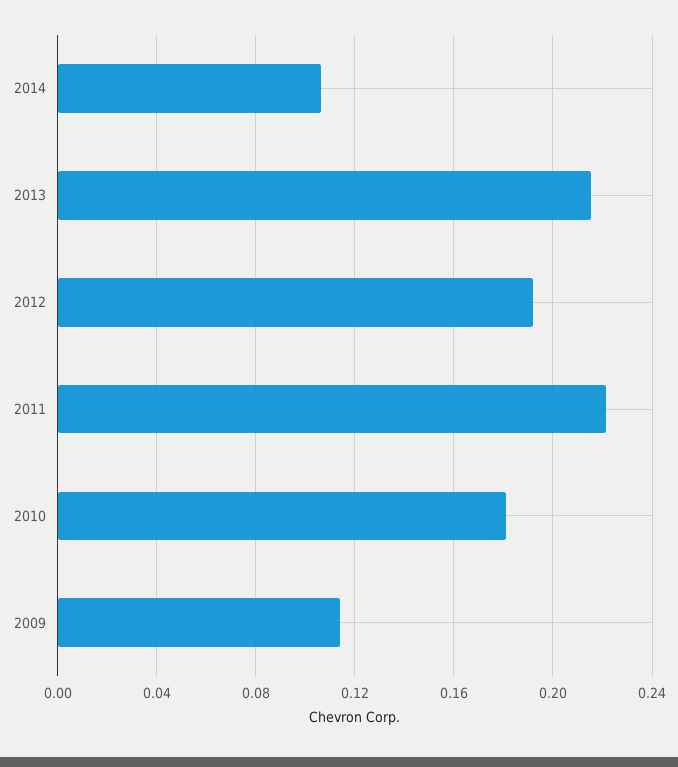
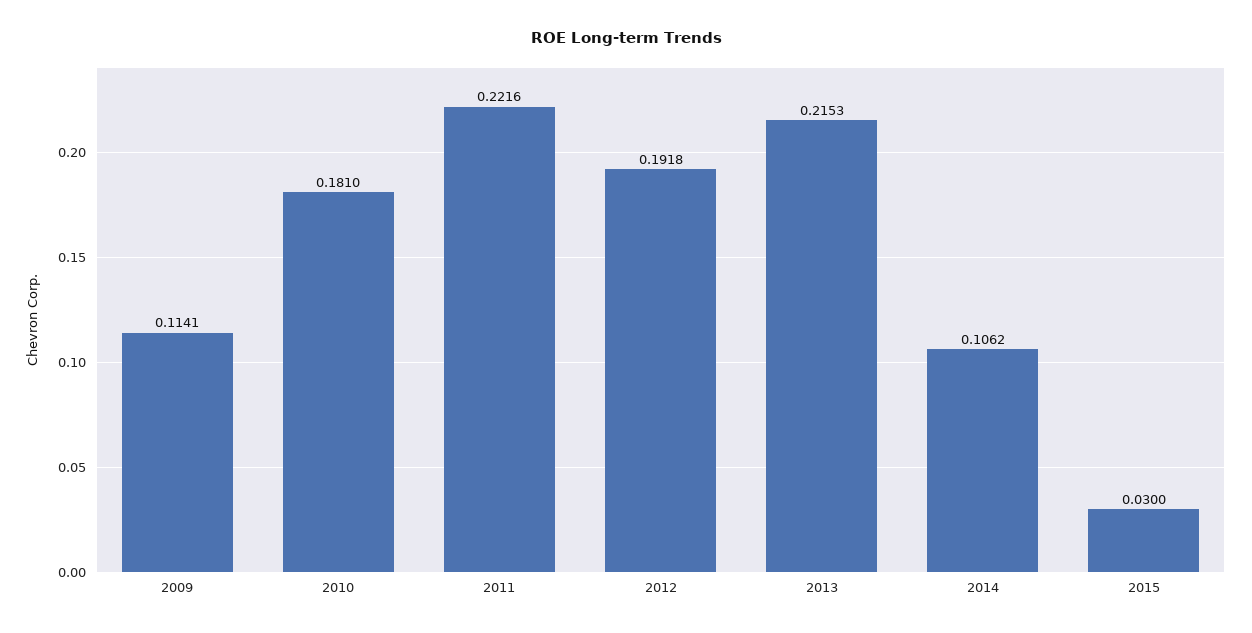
2015: none -> 0.03

